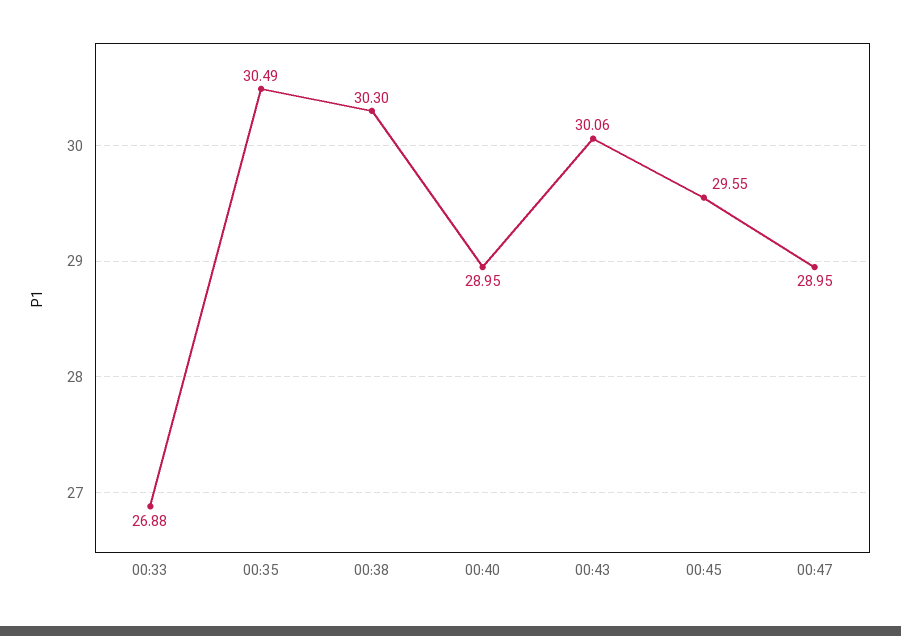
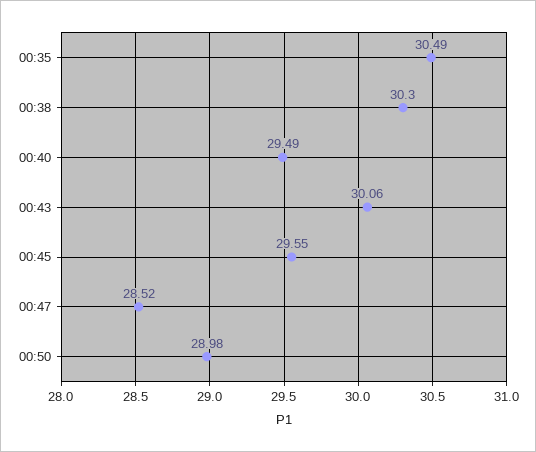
00:33: 26.88 -> none
00:40: 28.95 -> 29.49
00:47: 28.95 -> 28.52
00:50: none -> 28.98

